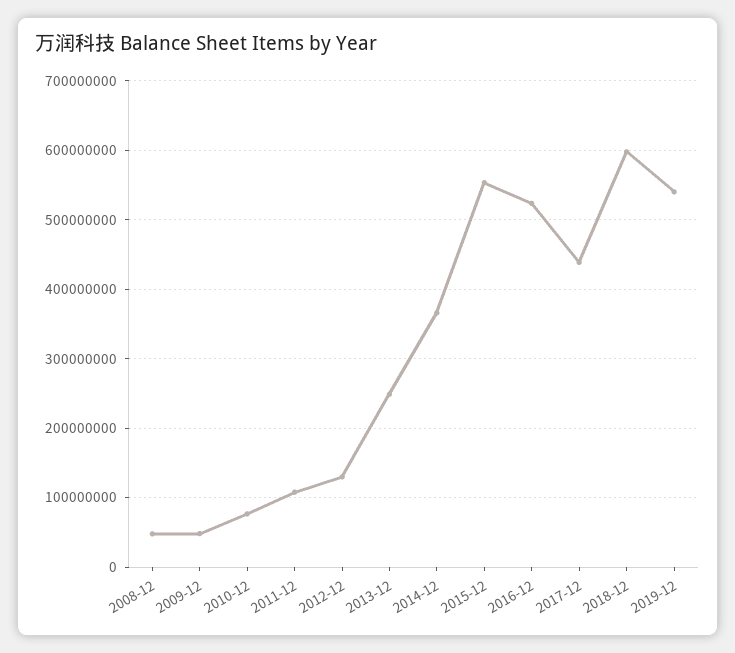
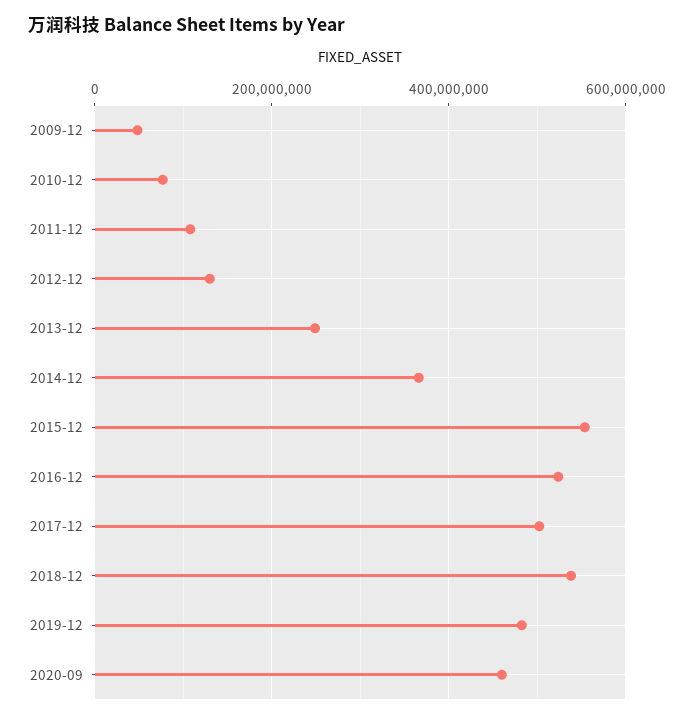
2008-12: 50000000 -> none
2017-12: 440000000 -> 500000000
2018-12: 600000000 -> 540000000
2019-12: 540000000 -> 480000000
2020-09: none -> 460000000

